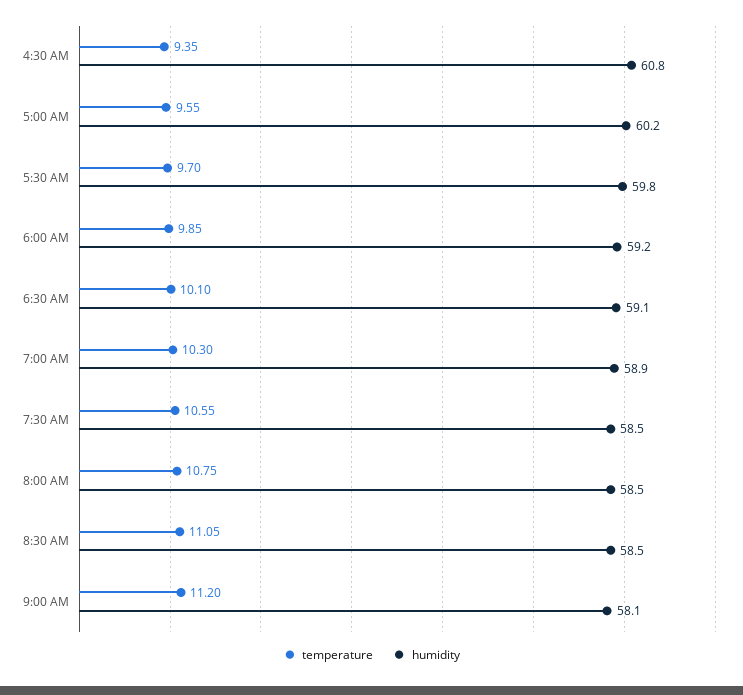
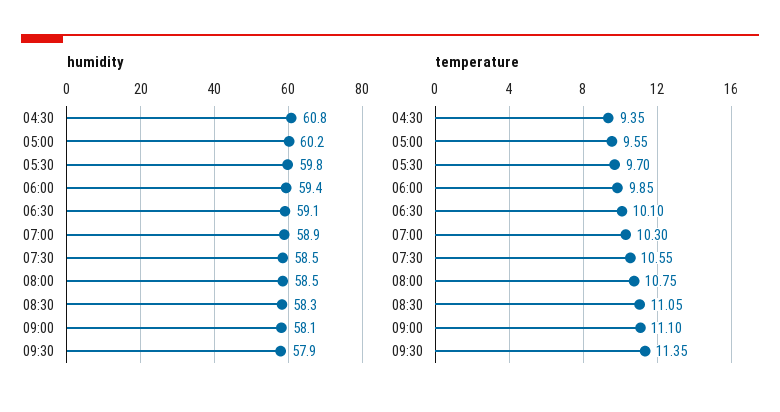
humidity, 6:00 AM: 59.2 -> 59.4
humidity, 8:30 AM: 58.5 -> 58.3
temperature, 9:00 AM: 11.2 -> 11.1
humidity, 09:30: none -> 57.9
temperature, 09:30: none -> 11.35

